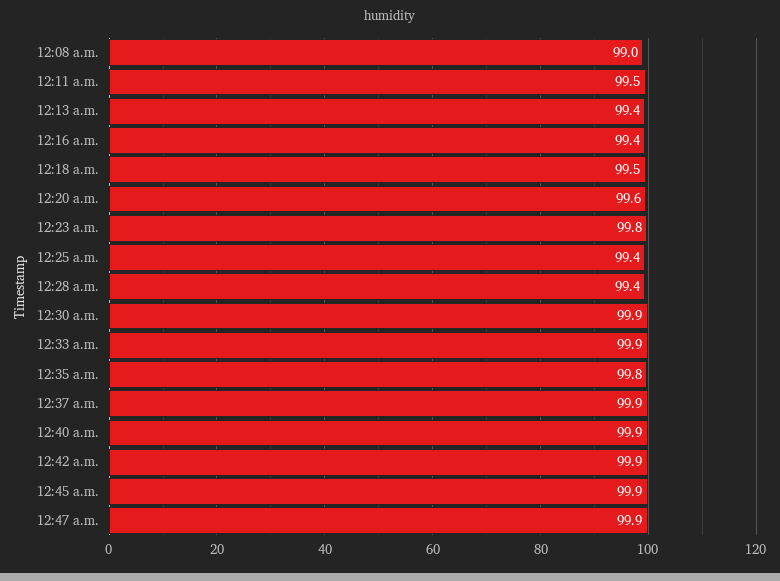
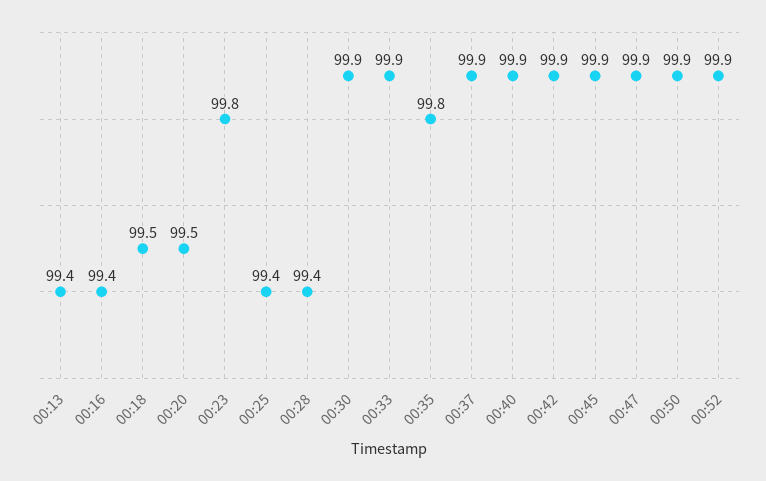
12:08 a.m.: 99 -> none
12:11 a.m.: 99.5 -> none
12:20 a.m.: 99.6 -> 99.5
00:50: none -> 99.9
00:52: none -> 99.9

